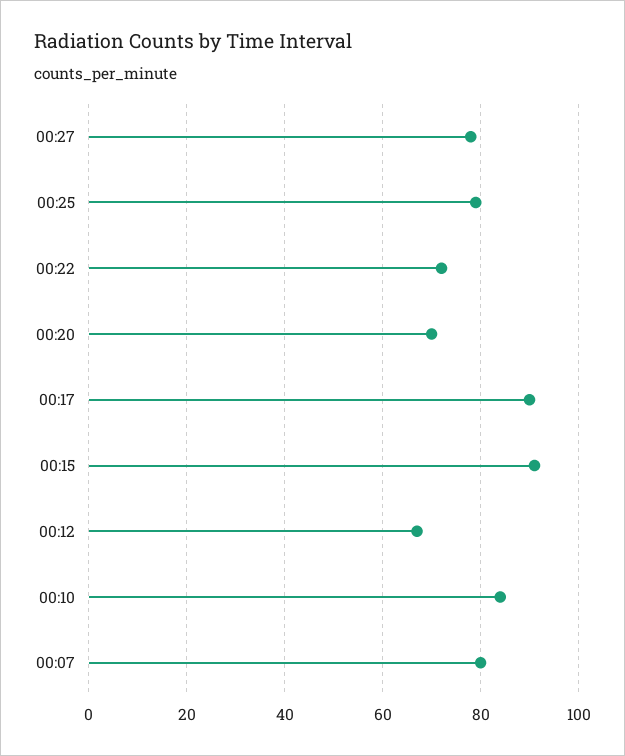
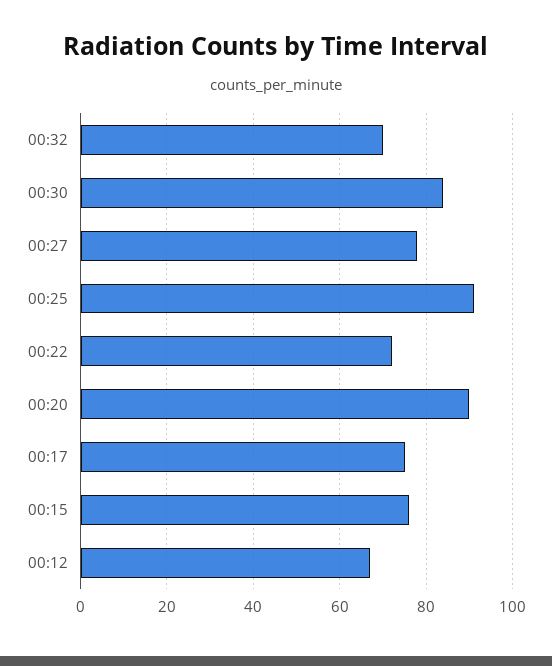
00:25: 80 -> 90
00:20: 70 -> 90
00:17: 90 -> 75
00:15: 90 -> 75
00:10: 85 -> none
00:07: 80 -> none
00:32: none -> 70
00:30: none -> 85

